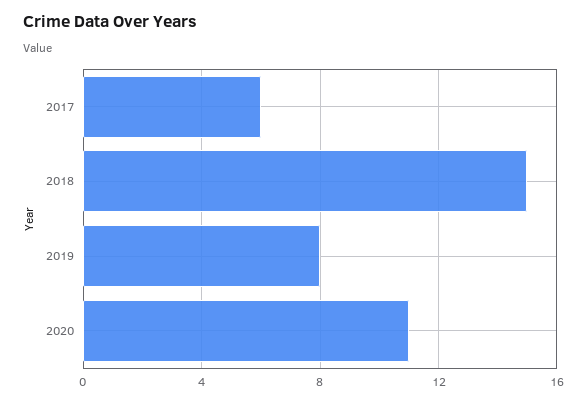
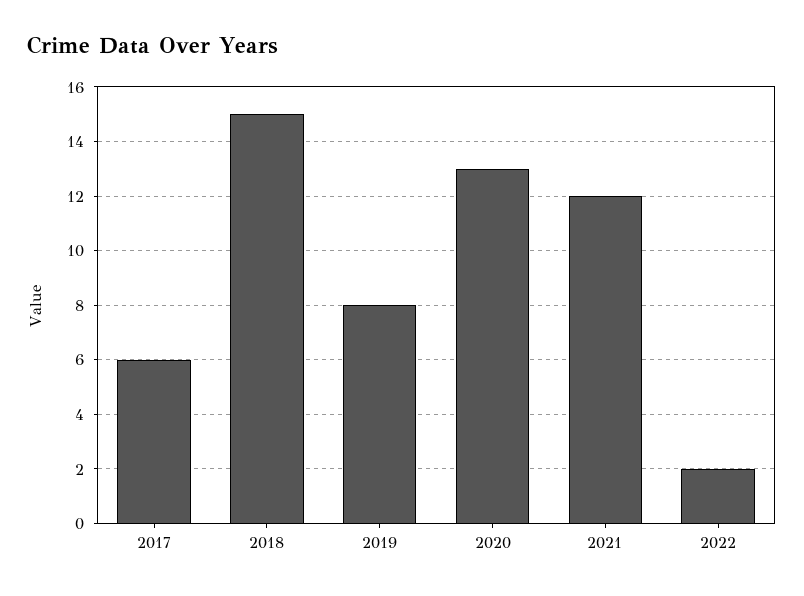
2020: 11 -> 13
2021: none -> 12
2022: none -> 2

